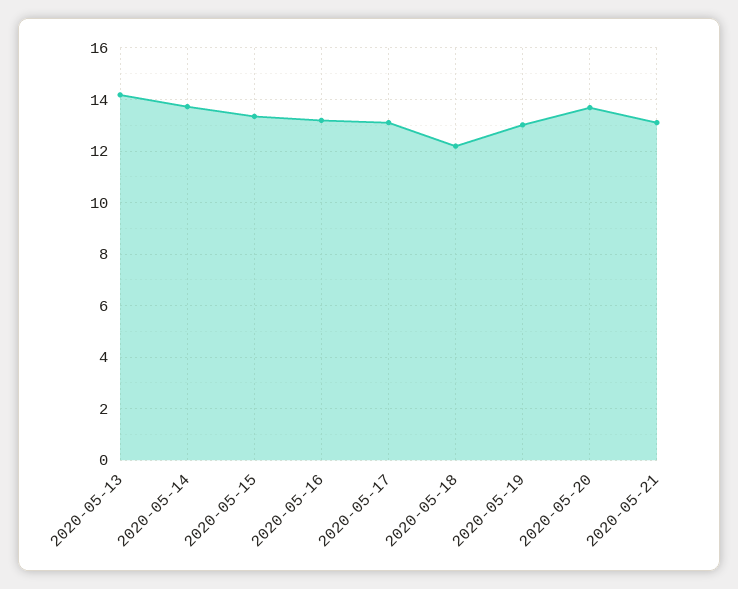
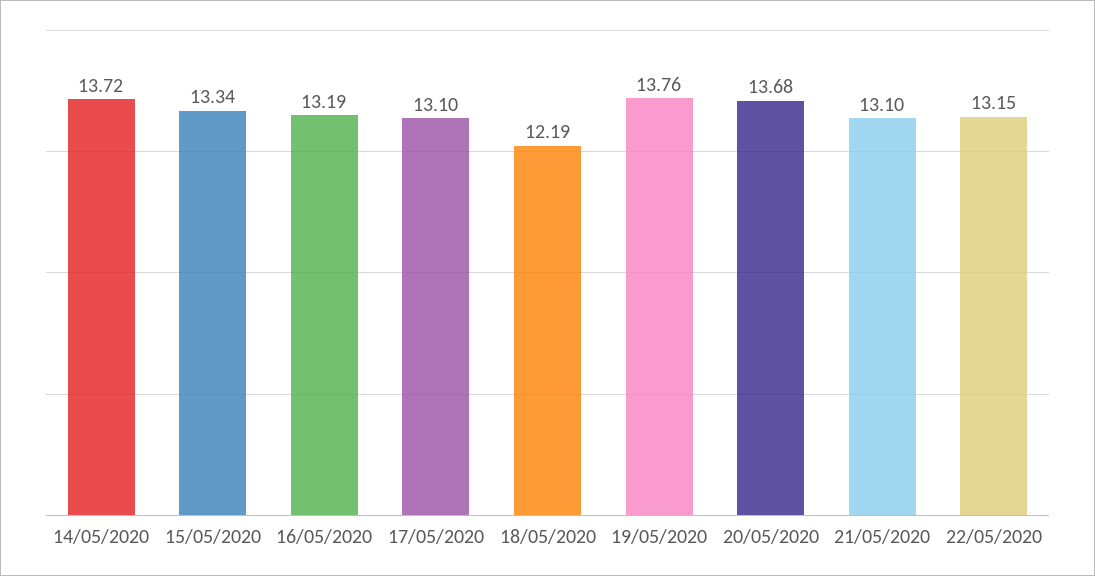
2020-05-13: 14.25 -> none
2020-05-19: 13 -> 13.76
22/05/2020: none -> 13.15

